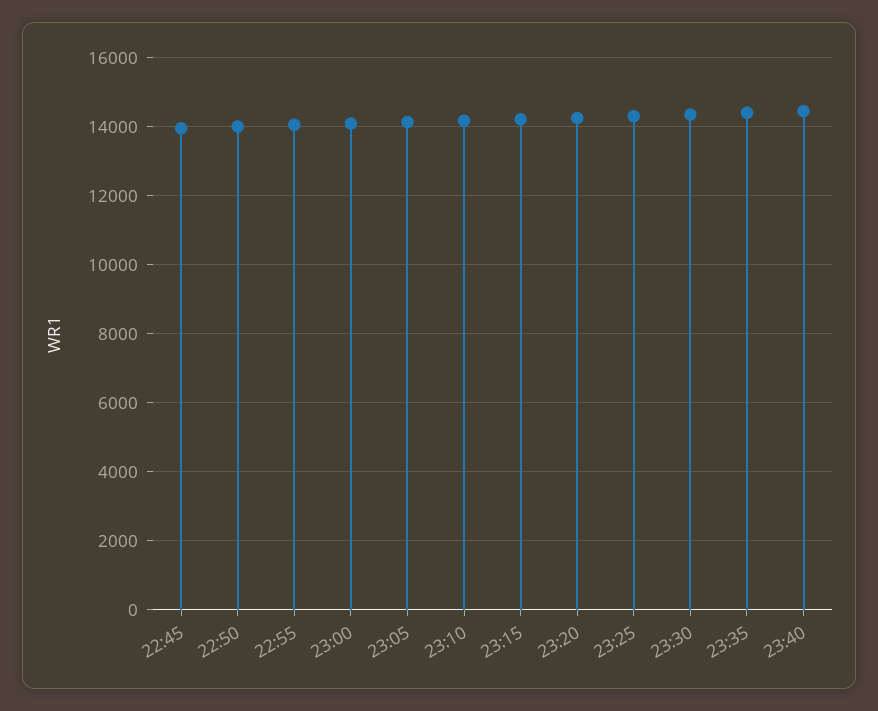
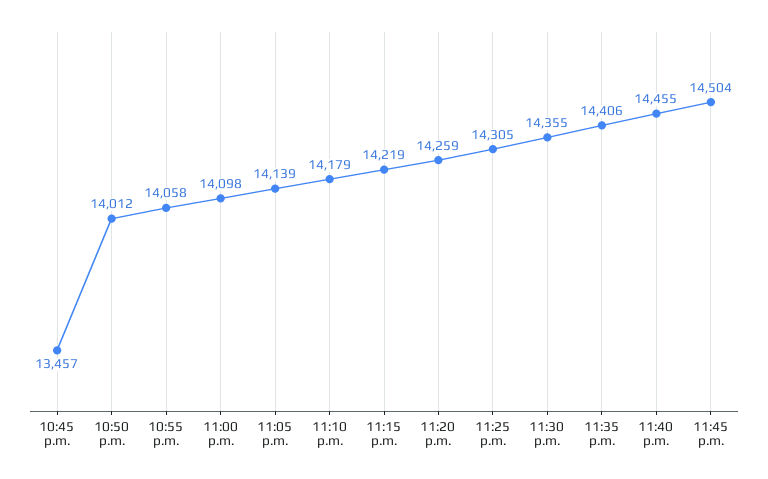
22:45: 14000 -> 13457
11:45 p.m.: none -> 14504

